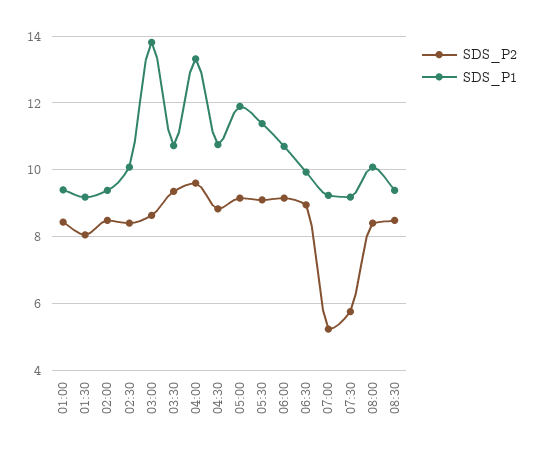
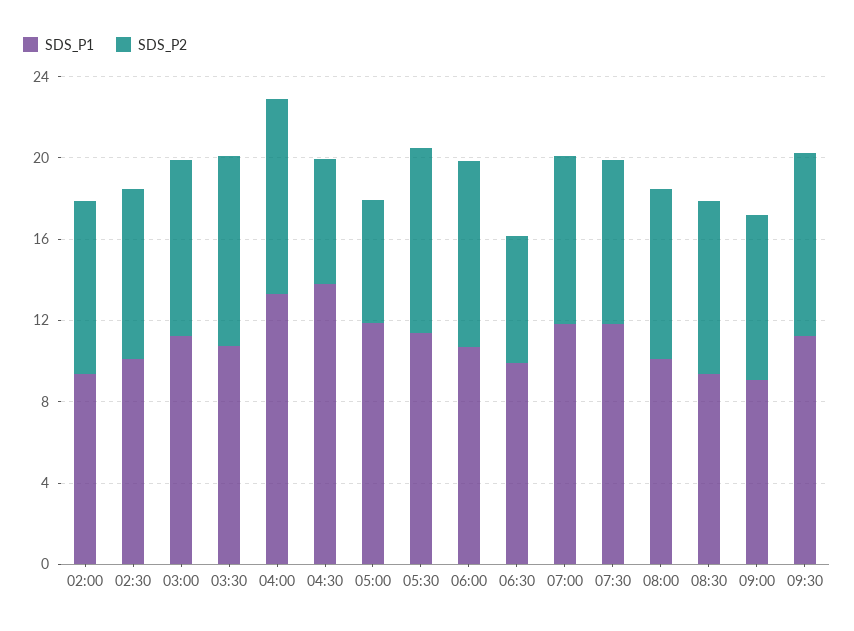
SDS_P2, 01:00: 8.4 -> none
SDS_P1, 01:00: 9.4 -> none
SDS_P2, 01:30: 8 -> none
SDS_P1, 01:30: 9.2 -> none
SDS_P1, 03:00: 13.8 -> 11
SDS_P2, 04:30: 8.8 -> 6
SDS_P1, 04:30: 10.8 -> 14
SDS_P2, 05:00: 9.2 -> 6
SDS_P2, 06:30: 9 -> 6
SDS_P2, 07:00: 5.2 -> 8
SDS_P1, 07:00: 9.2 -> 12
SDS_P2, 07:30: 5.8 -> 8
SDS_P1, 07:30: 9.2 -> 12
SDS_P1, 09:00: none -> 9
SDS_P2, 09:00: none -> 8
SDS_P1, 09:30: none -> 11
SDS_P2, 09:30: none -> 9

